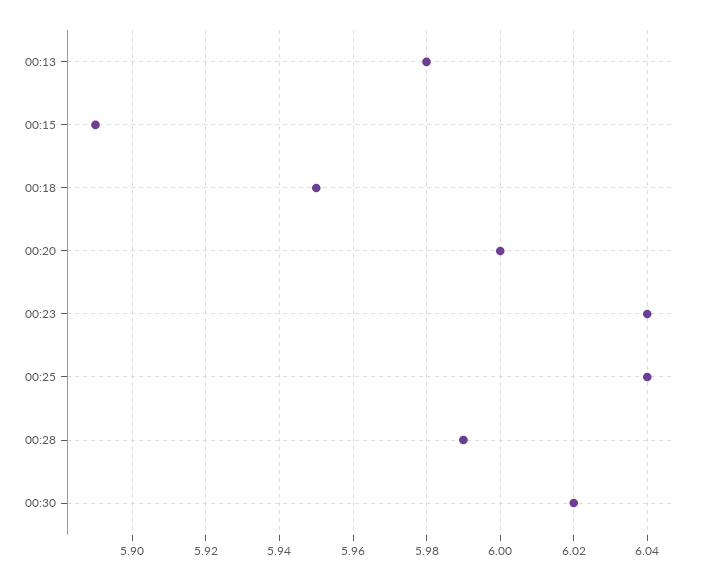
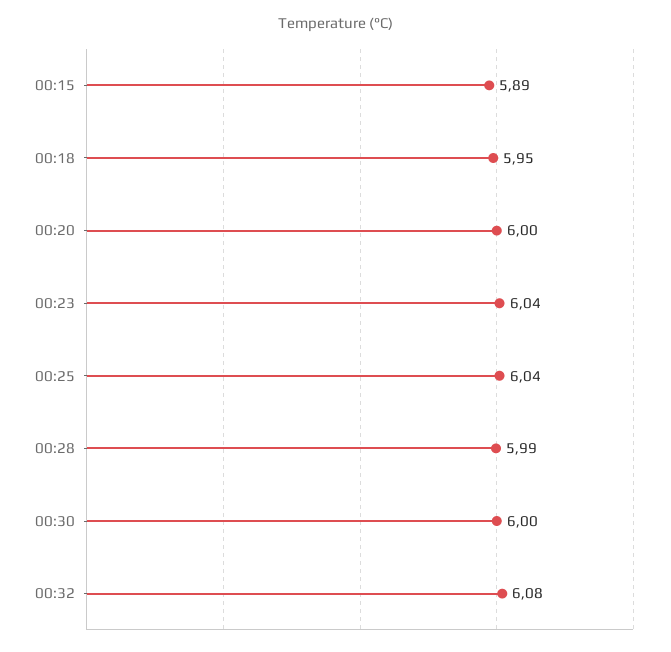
00:13: 5.98 -> none
00:30: 6.02 -> 6
00:32: none -> 6.08

